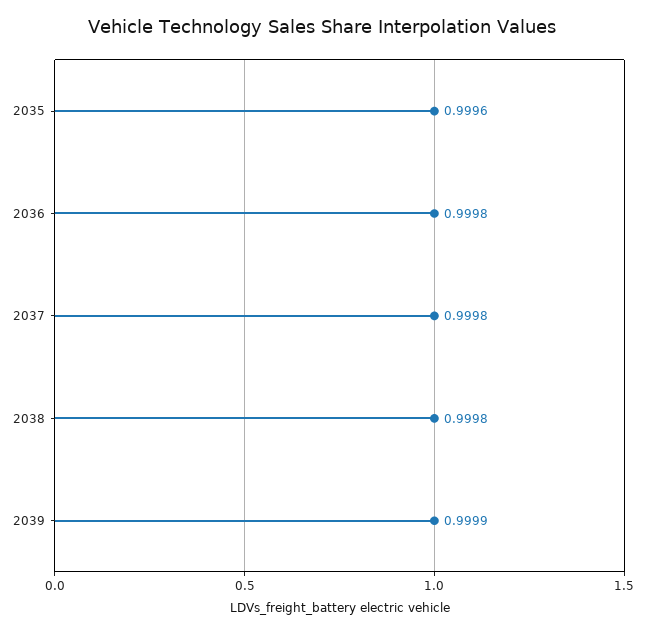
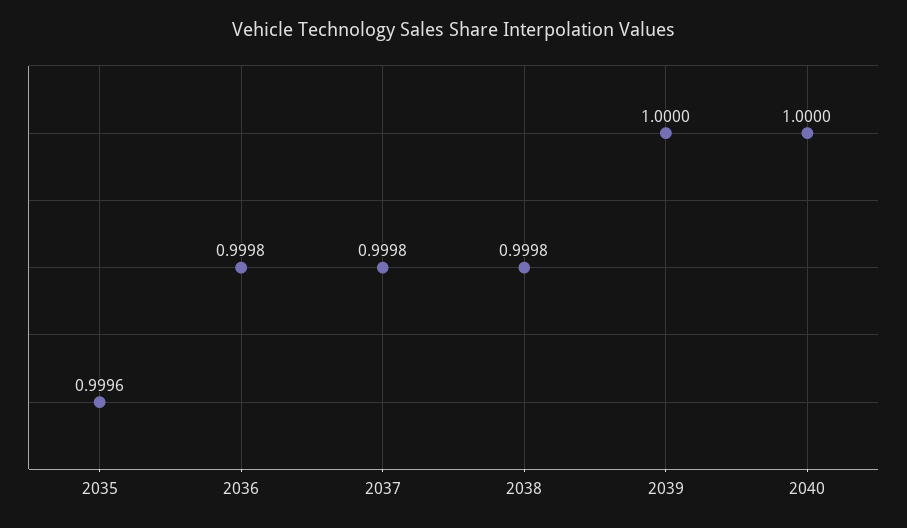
2039: 0.9999 -> 1
2040: none -> 1

